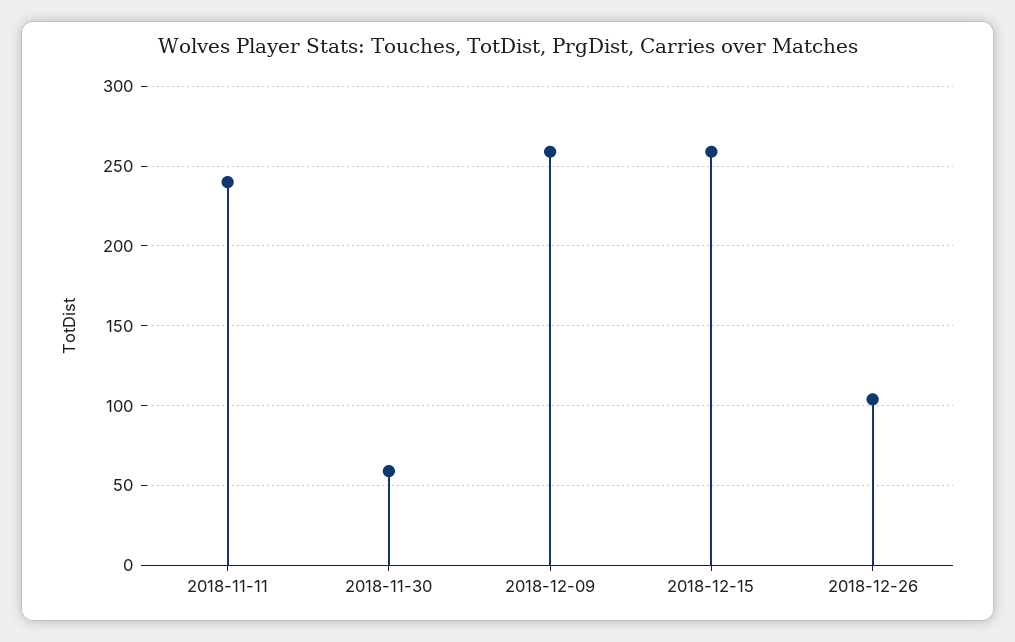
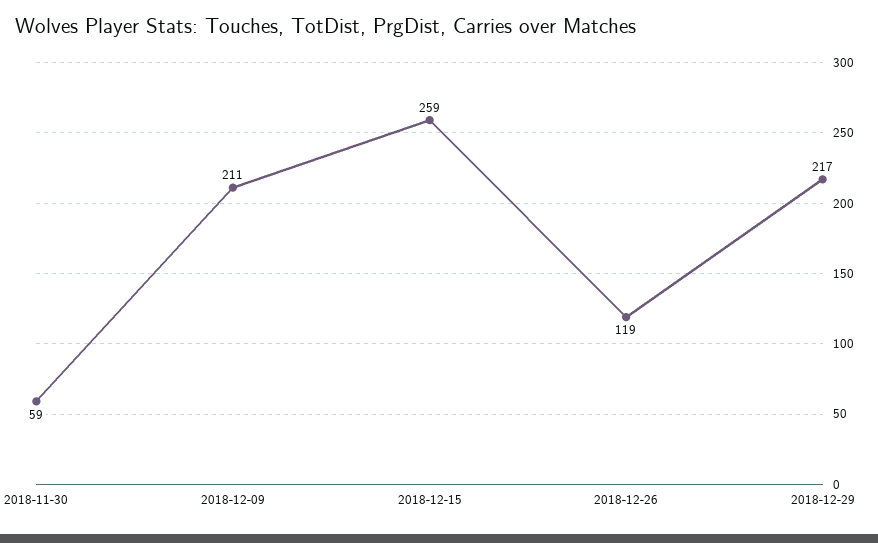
2018-11-11: 240 -> none
2018-12-09: 260 -> 211
2018-12-26: 105 -> 119
2018-12-29: none -> 217

